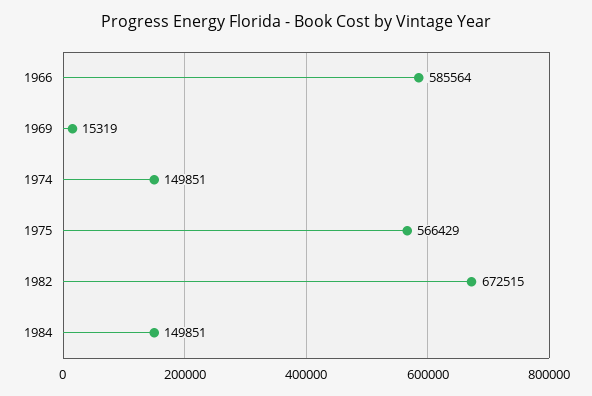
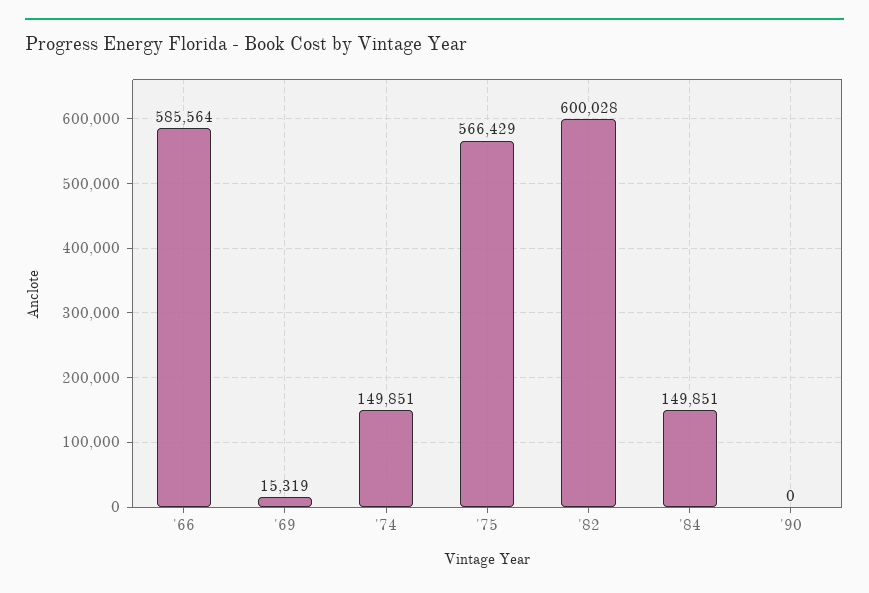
1982: 672515 -> 600028
'90: none -> 0

